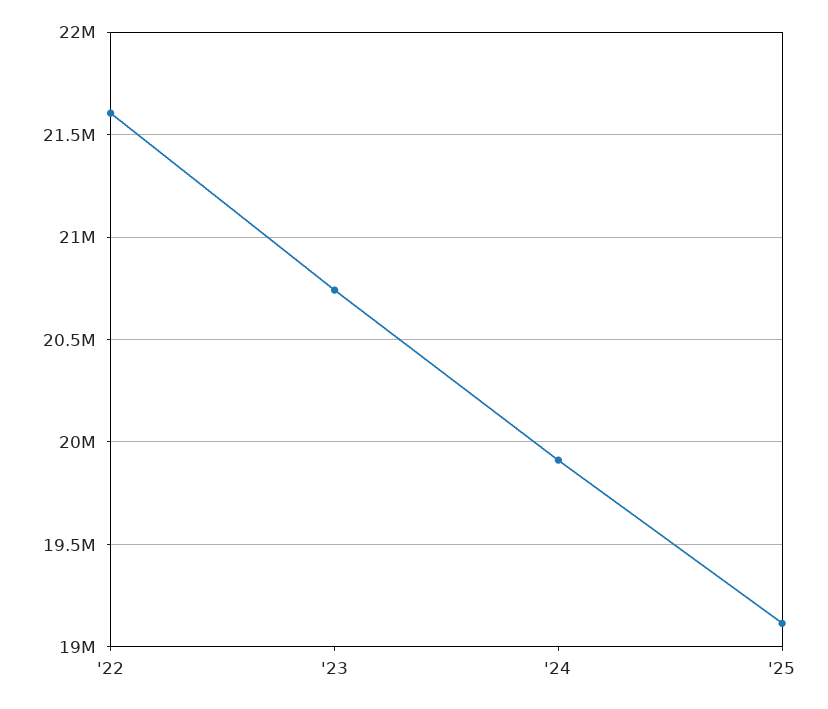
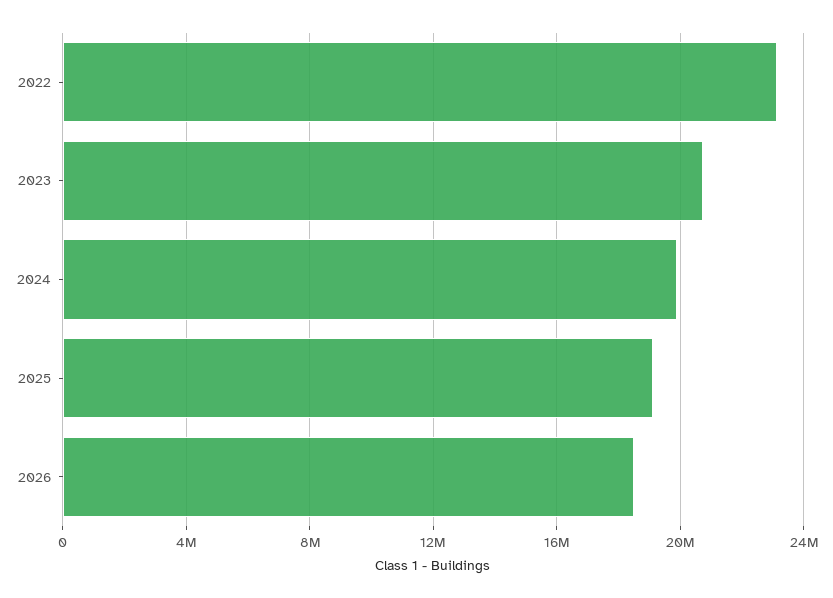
'22: 21600000 -> 23000000
2026: none -> 18500000

